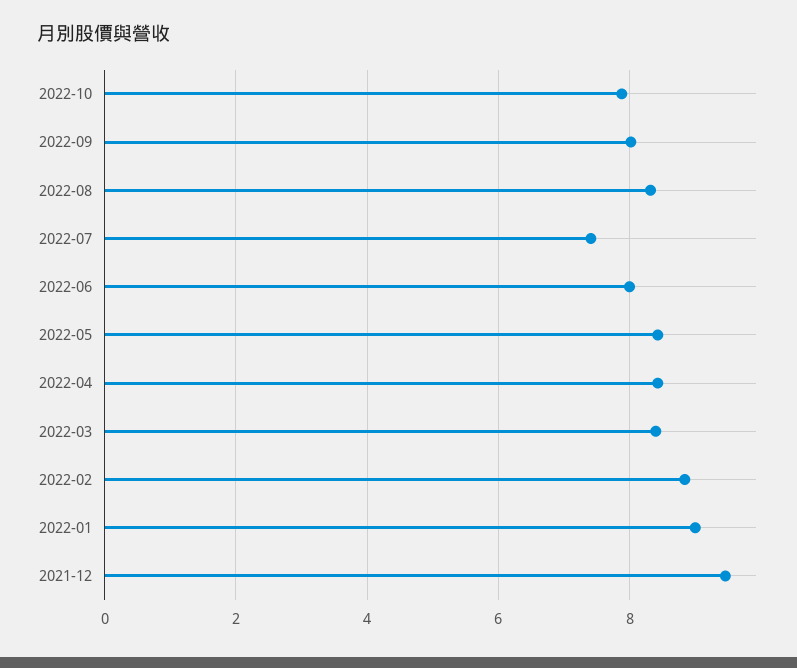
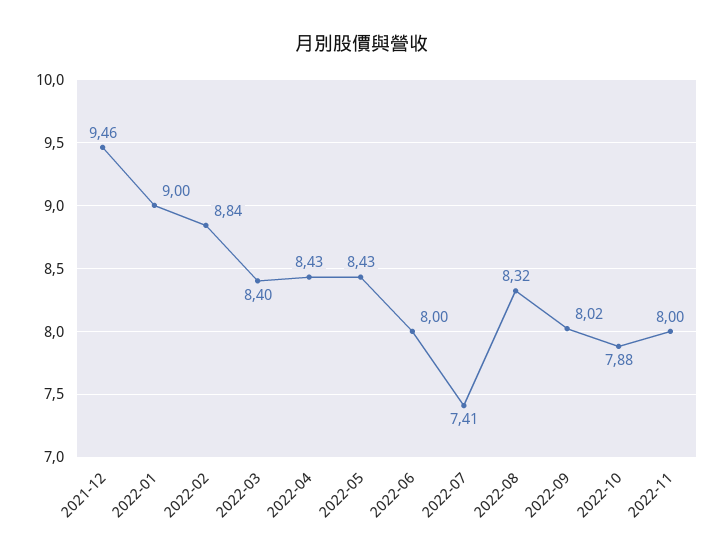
2022-11: none -> 8

